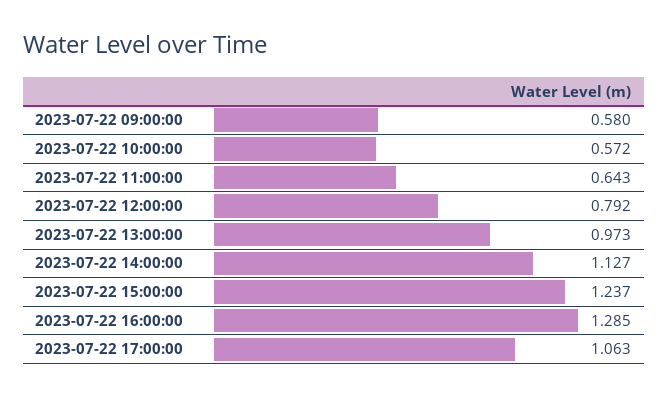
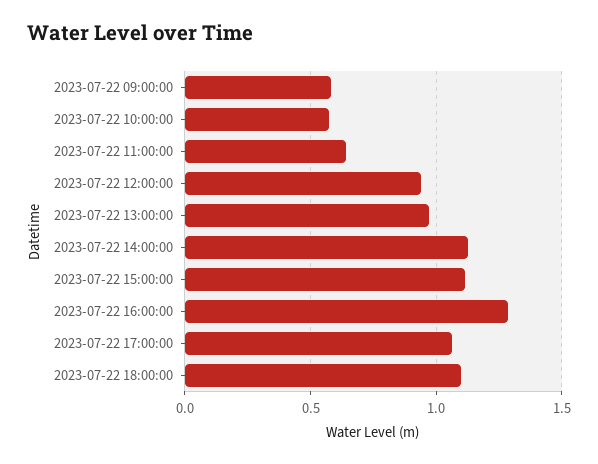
2023-07-22 12:00:00: 0.792 -> 0.95
2023-07-22 15:00:00: 1.237 -> 1.1
2023-07-22 18:00:00: none -> 1.1

